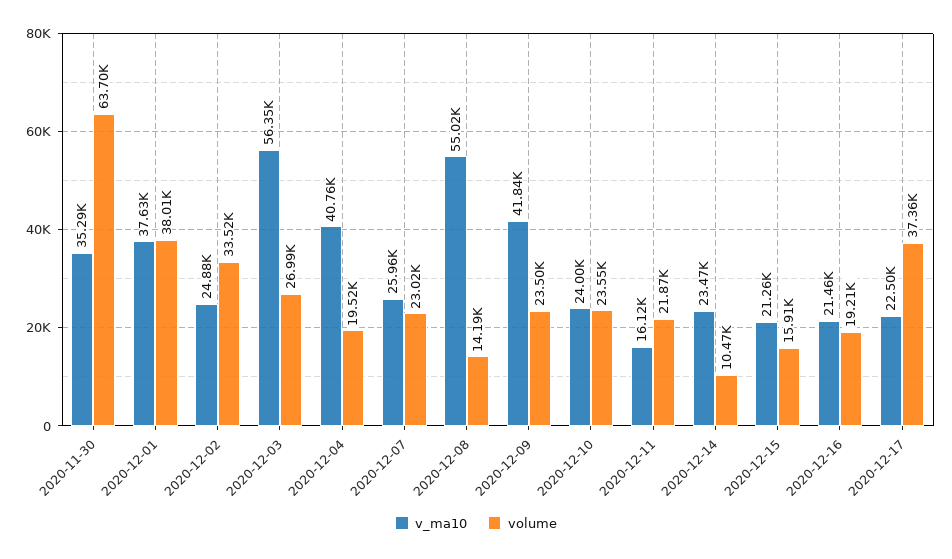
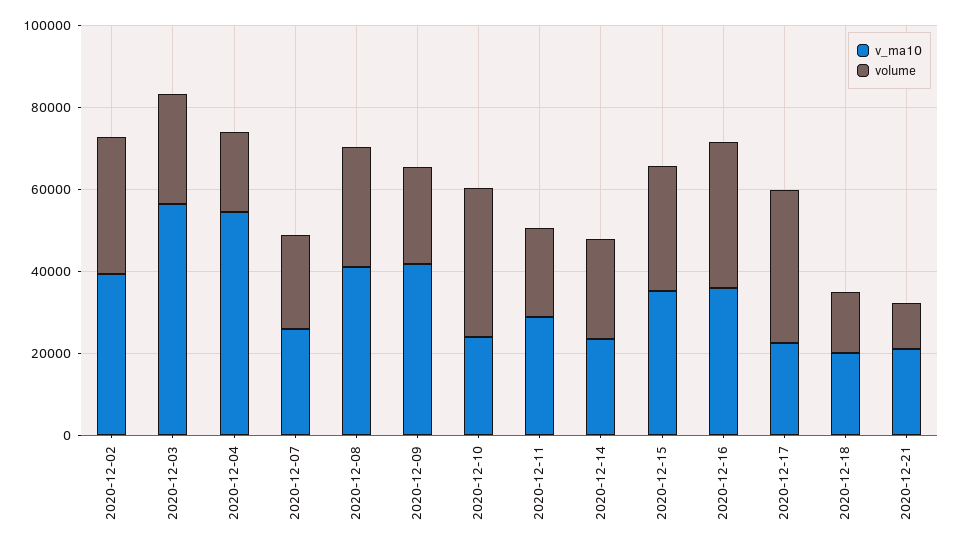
v_ma10, 2020-11-30: 35290 -> none
volume, 2020-11-30: 63700 -> none
v_ma10, 2020-12-01: 37630 -> none
volume, 2020-12-01: 38010 -> none
v_ma10, 2020-12-02: 24880 -> 40000
v_ma10, 2020-12-04: 40760 -> 55000
v_ma10, 2020-12-08: 55020 -> 40000
volume, 2020-12-08: 14190 -> 30000
volume, 2020-12-10: 23550 -> 35000
v_ma10, 2020-12-11: 16120 -> 30000
volume, 2020-12-14: 10470 -> 25000
v_ma10, 2020-12-15: 21260 -> 35000
volume, 2020-12-15: 15910 -> 30000
v_ma10, 2020-12-16: 21460 -> 35000
volume, 2020-12-16: 19210 -> 35000
v_ma10, 2020-12-18: none -> 20000
volume, 2020-12-18: none -> 15000
v_ma10, 2020-12-21: none -> 20000
volume, 2020-12-21: none -> 10000

